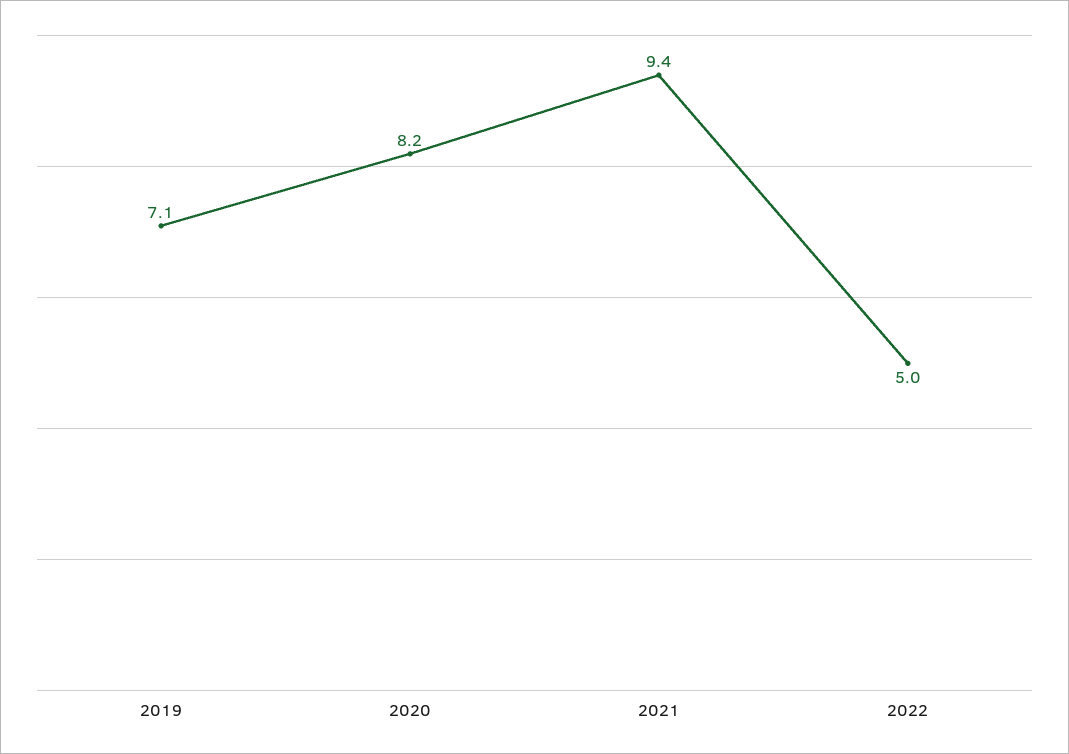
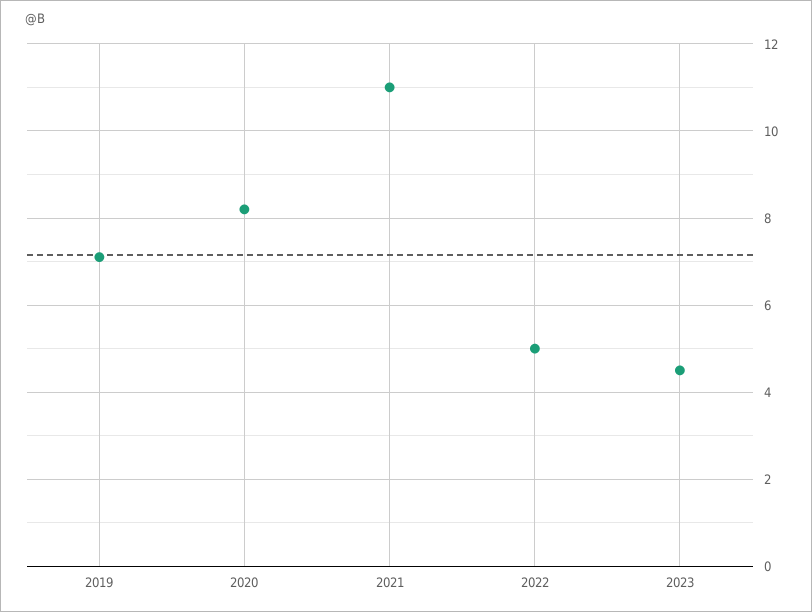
2021: 9.4 -> 11
2023: none -> 4.5

